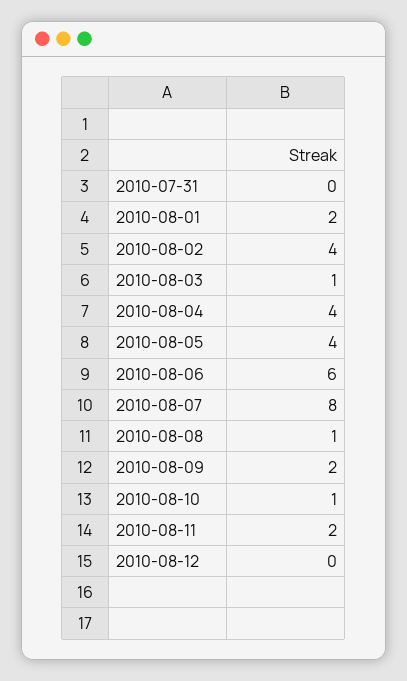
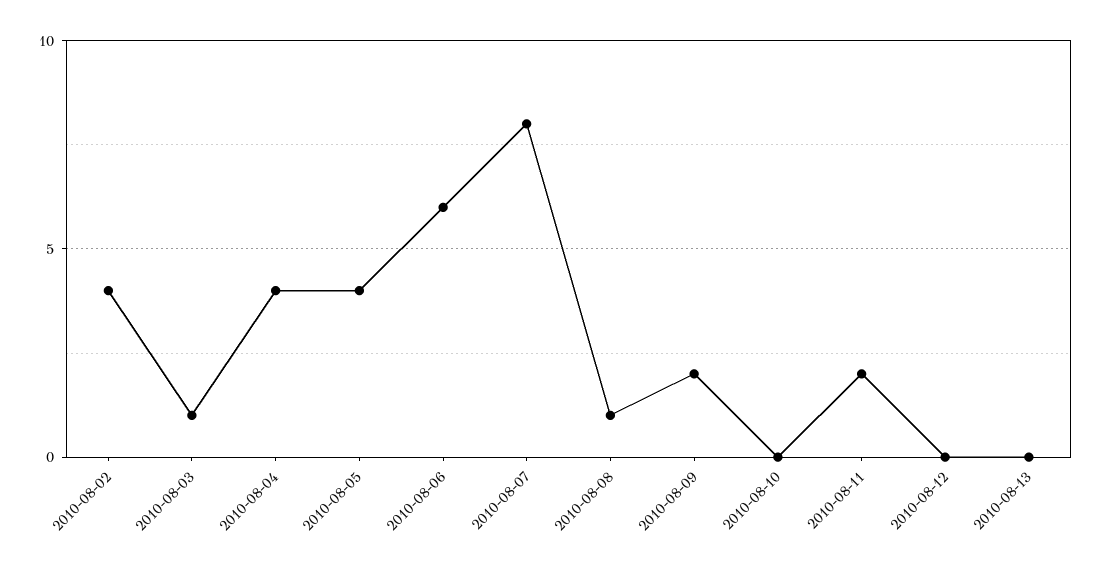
2010-07-31: 0 -> none
2010-08-01: 2 -> none
2010-08-10: 1 -> 0
2010-08-13: none -> 0

